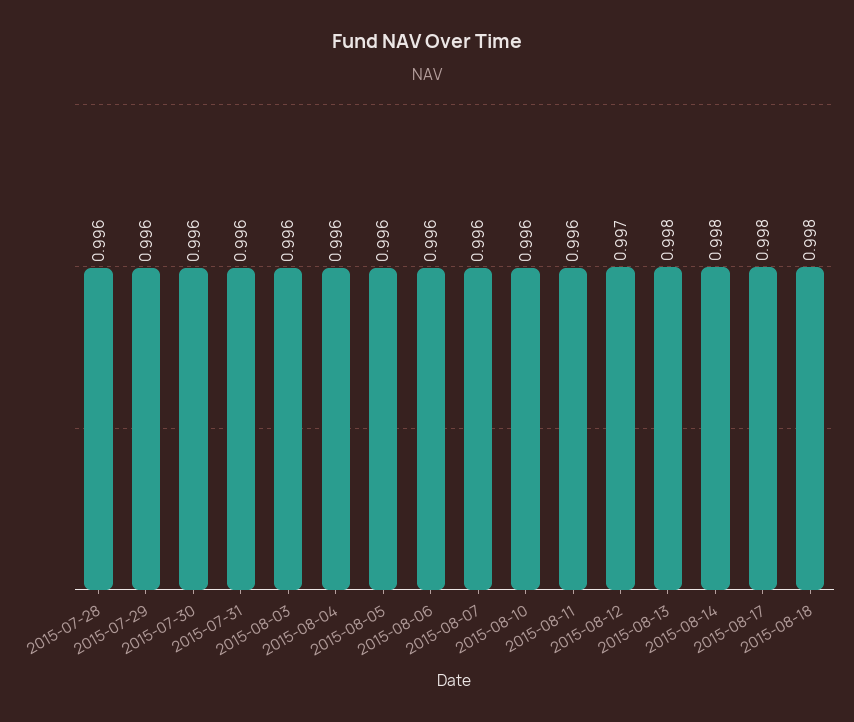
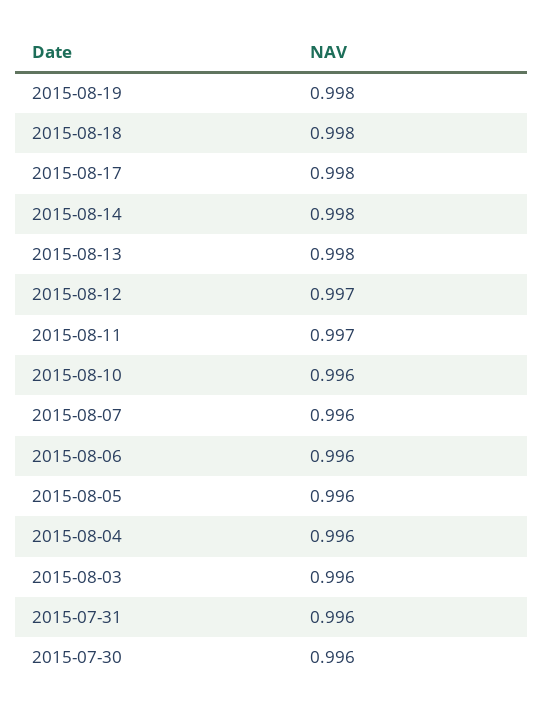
2015-07-28: 0.996 -> none
2015-07-29: 0.996 -> none
2015-08-11: 0.996 -> 0.997
2015-08-19: none -> 0.998

